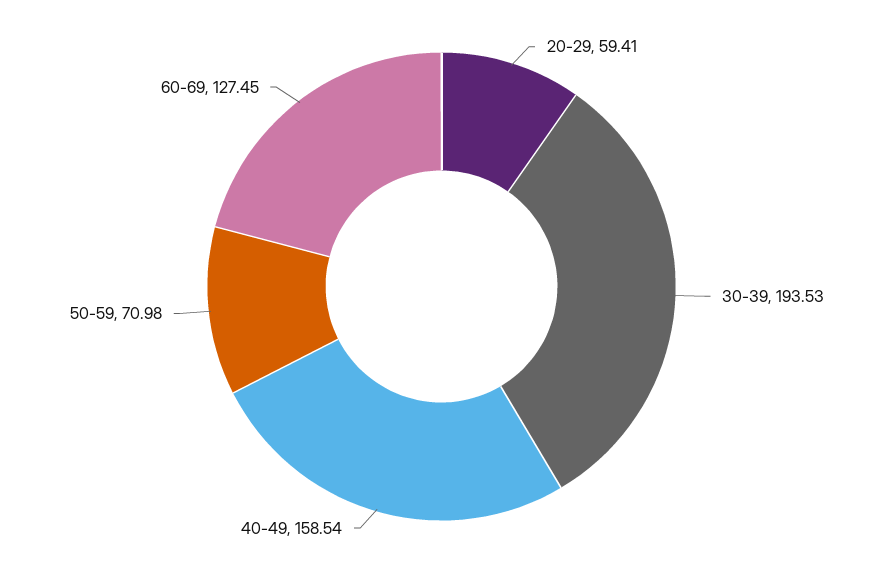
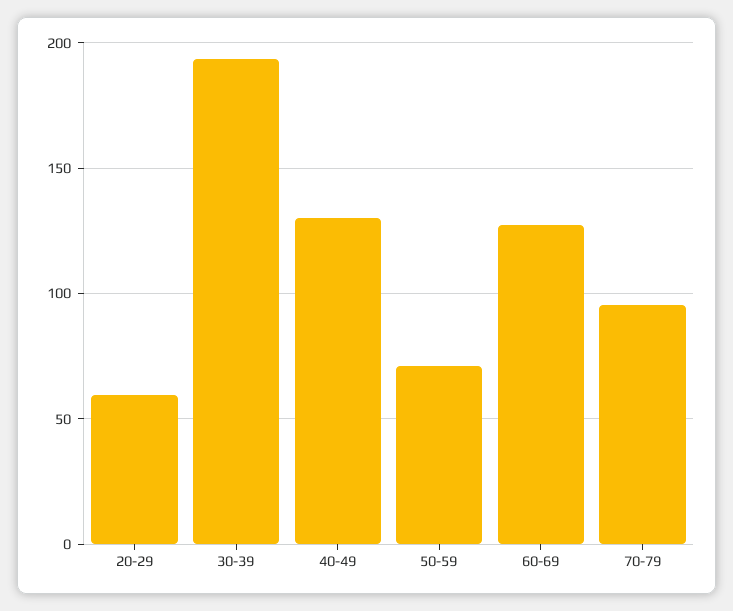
40-49: 158.54 -> 130
70-79: none -> 95

